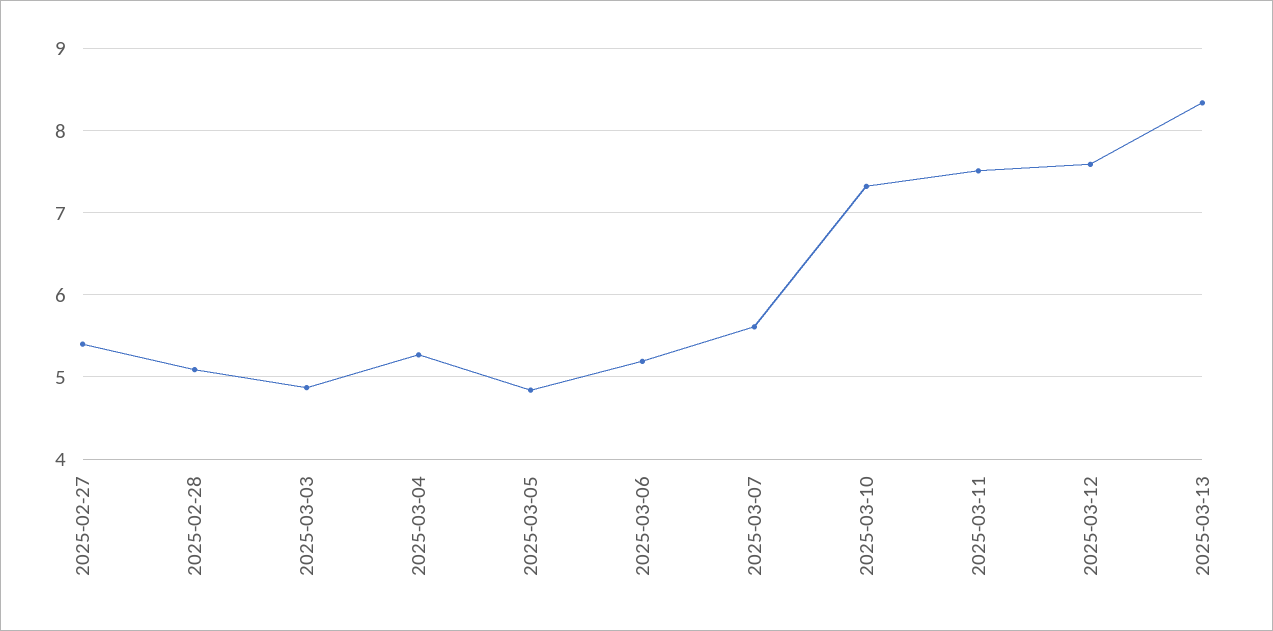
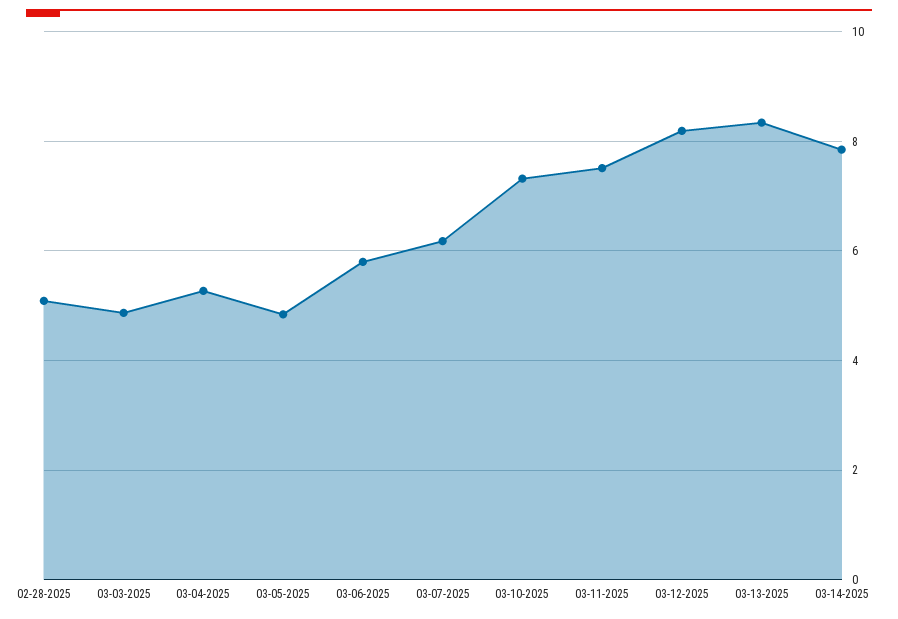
2025-02-27: 5.4 -> none
2025-03-06: 5.2 -> 5.8
2025-03-07: 5.6 -> 6.2
2025-03-12: 7.6 -> 8.2
03-14-2025: none -> 7.8

